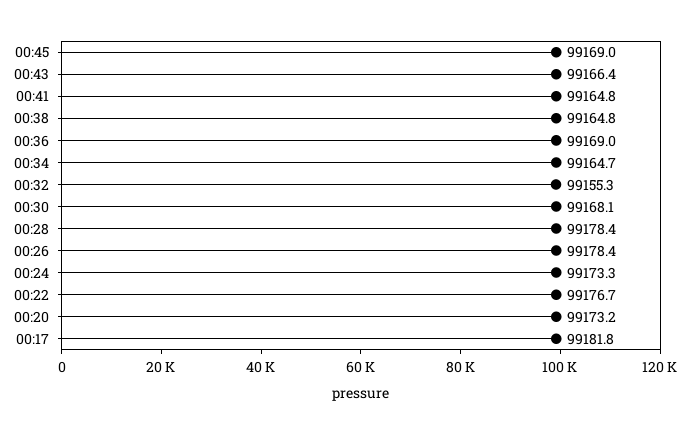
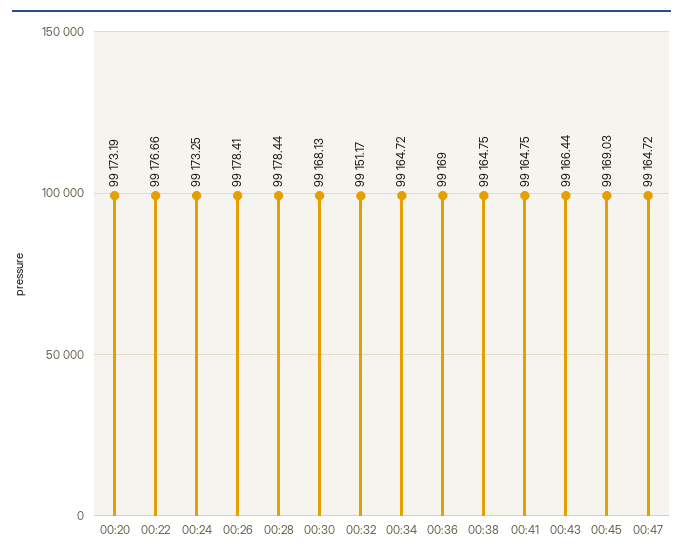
00:32: 99155.3 -> 99151.17
00:17: 99181.8 -> none
00:47: none -> 99164.72

